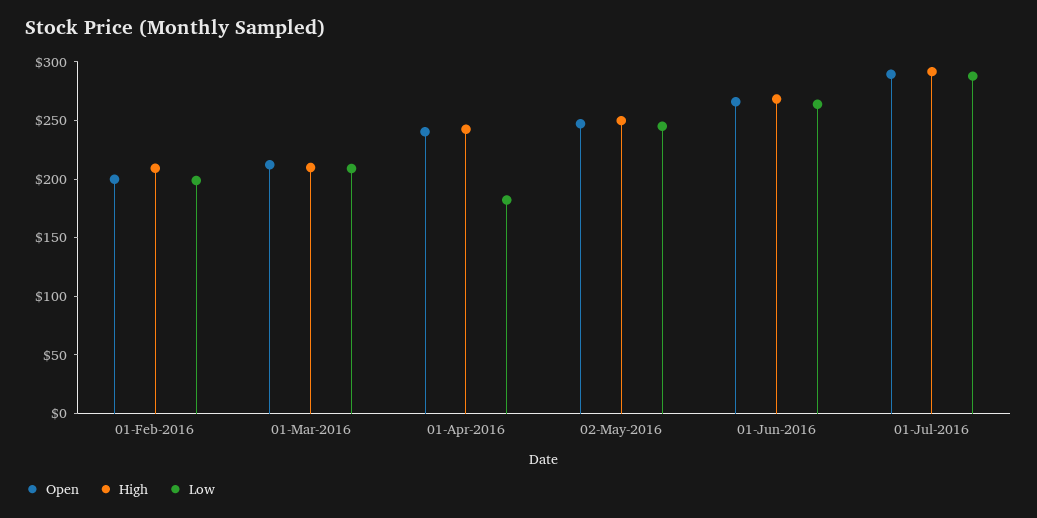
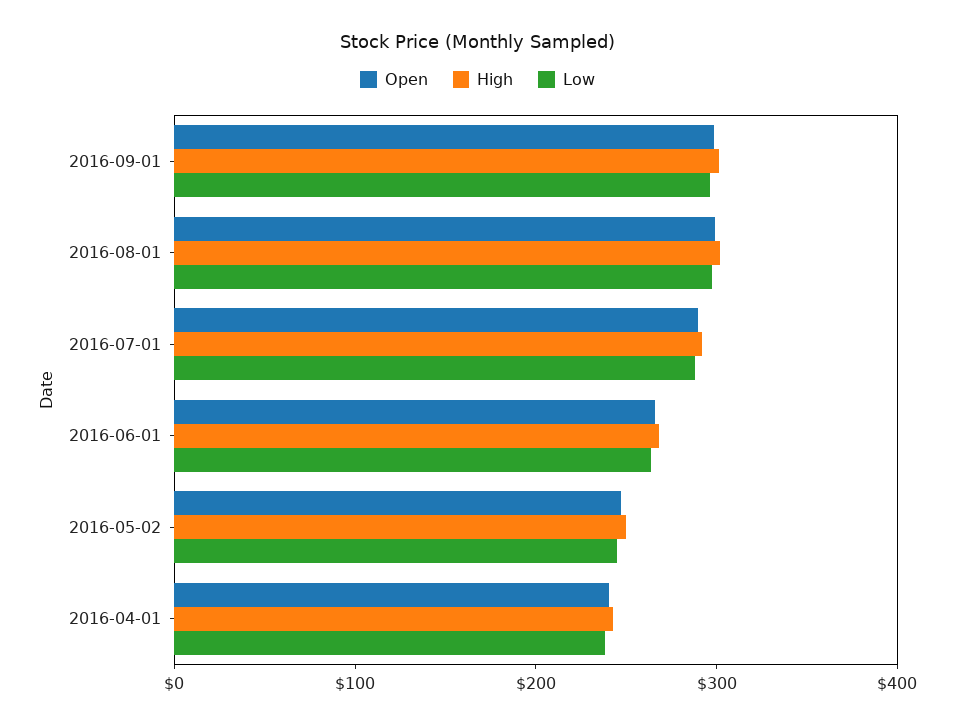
Open, 01-Feb-2016: 200 -> none
High, 01-Feb-2016: 210 -> none
Low, 01-Feb-2016: 200 -> none
Open, 01-Mar-2016: 210 -> none
High, 01-Mar-2016: 210 -> none
Low, 01-Mar-2016: 210 -> none
Low, 01-Apr-2016: 180 -> 240
Open, 2016-09-01: none -> 300
High, 2016-09-01: none -> 300
Low, 2016-09-01: none -> 300
Open, 2016-08-01: none -> 300
High, 2016-08-01: none -> 300
Low, 2016-08-01: none -> 300

